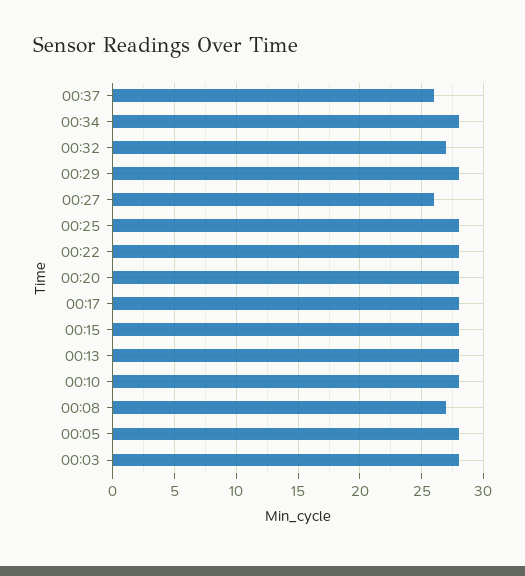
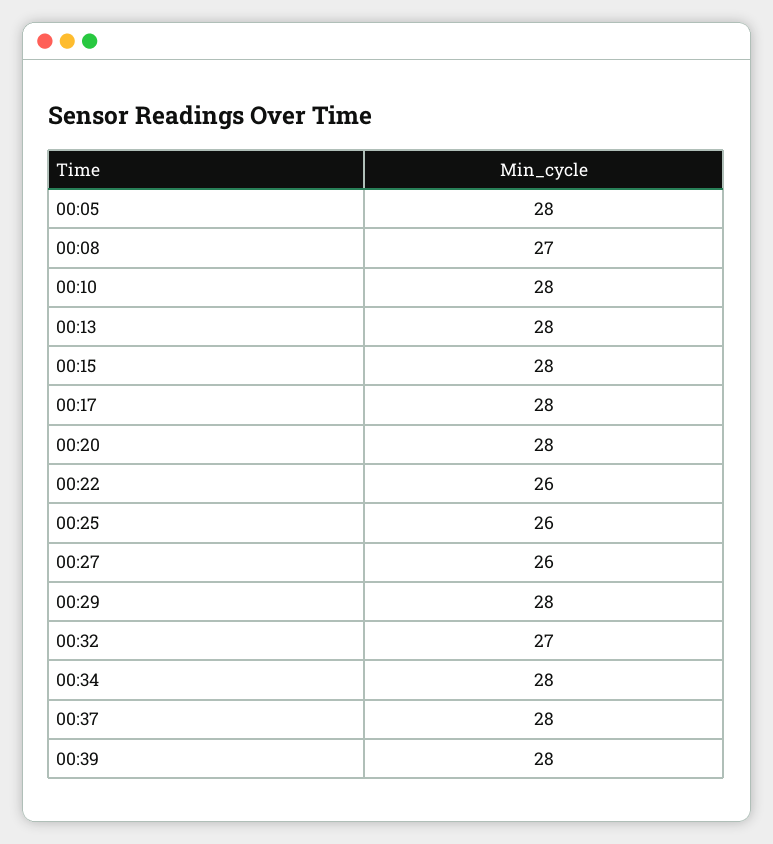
00:37: 26 -> 28
00:25: 28 -> 26
00:22: 28 -> 26
00:03: 28 -> none
00:39: none -> 28

